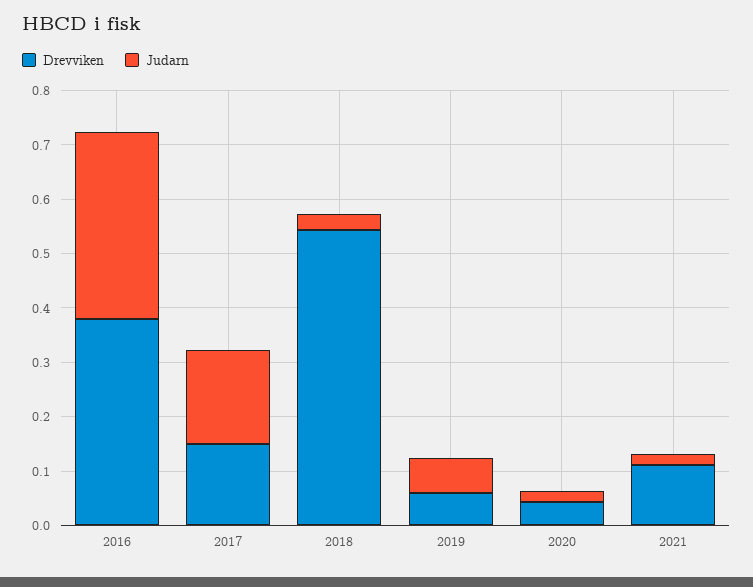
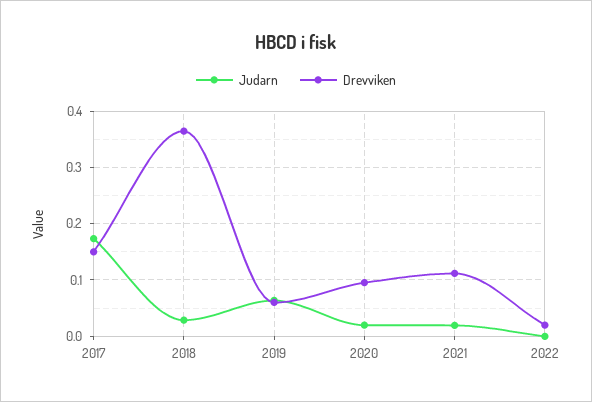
Drevviken, 2016: 0.38 -> none
Judarn, 2016: 0.34 -> none
Drevviken, 2018: 0.54 -> 0.36
Drevviken, 2020: 0.04 -> 0.1
Judarn, 2022: none -> 0
Drevviken, 2022: none -> 0.02

